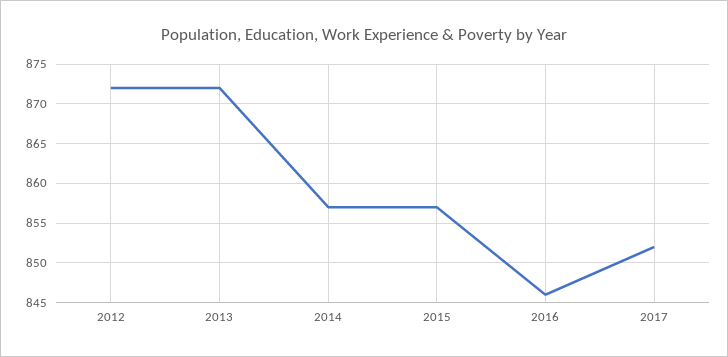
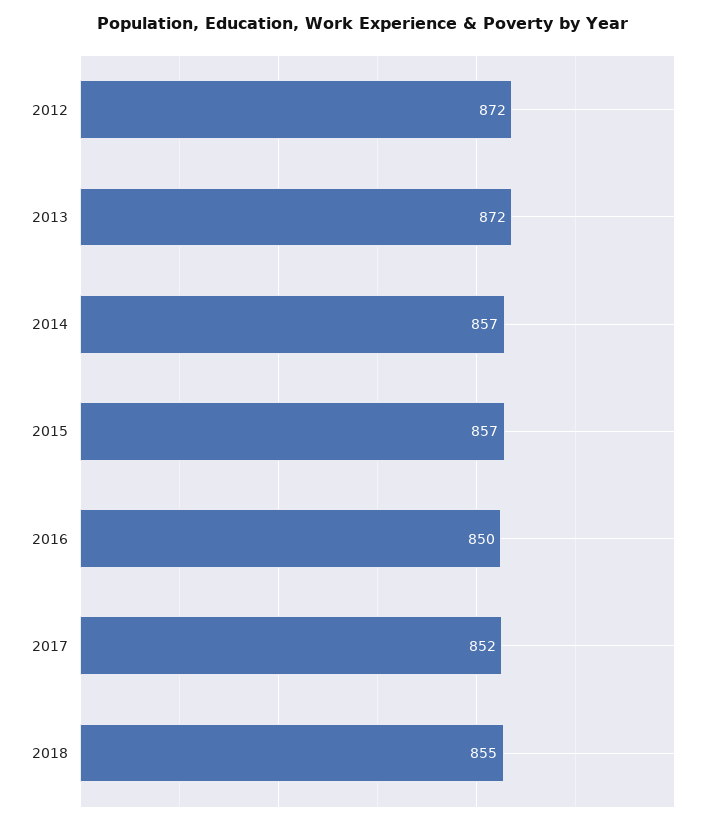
2016: 846 -> 850
2018: none -> 855

